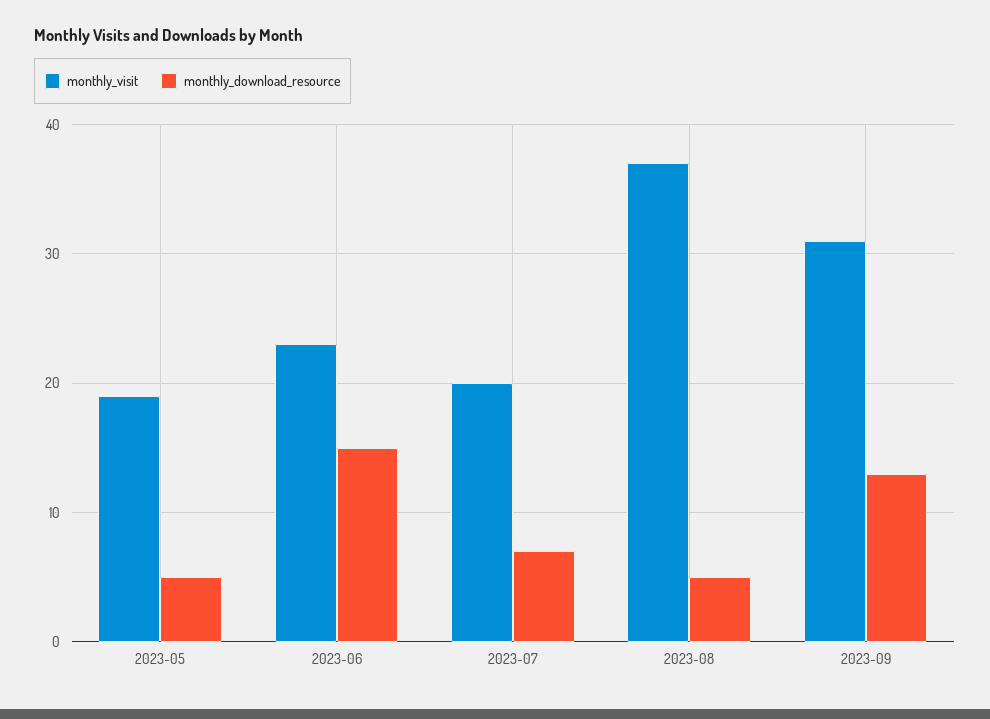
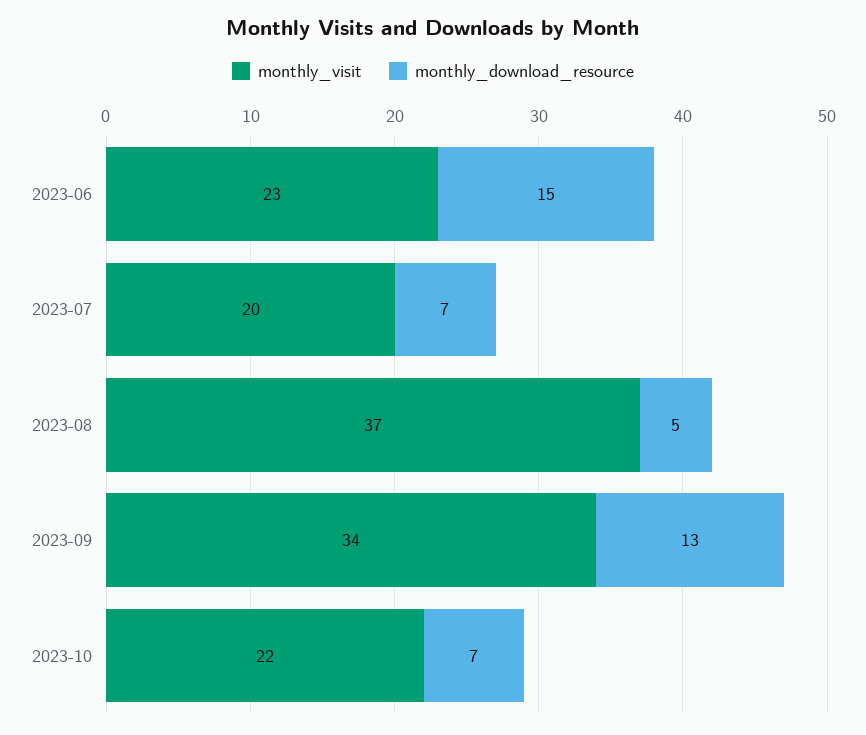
monthly_visit, 2023-05: 19 -> none
monthly_download_resource, 2023-05: 5 -> none
monthly_visit, 2023-09: 31 -> 34
monthly_visit, 2023-10: none -> 22
monthly_download_resource, 2023-10: none -> 7

